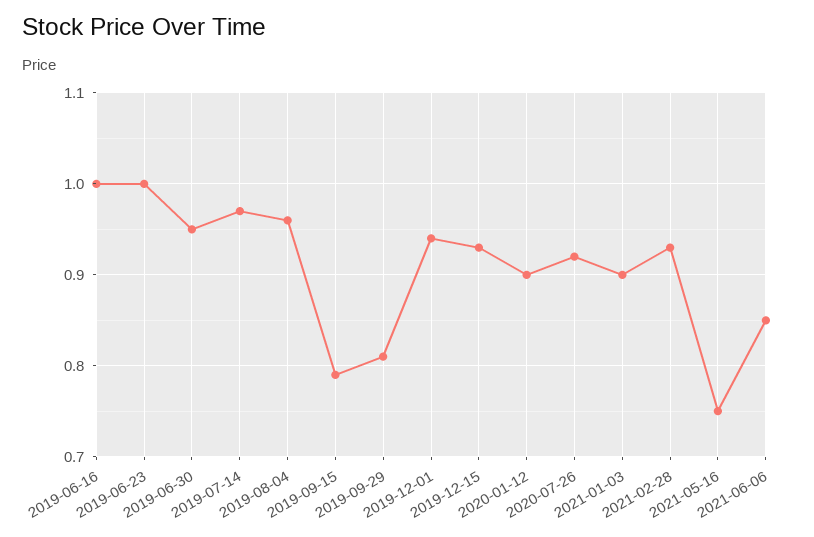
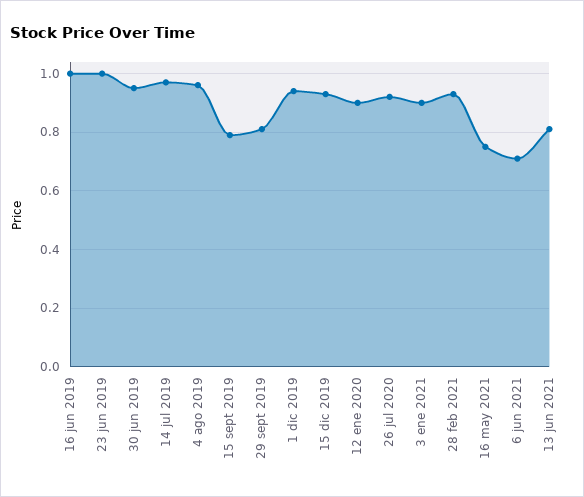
2021-06-06: 0.85 -> 0.7
13 jun 2021: none -> 0.8

